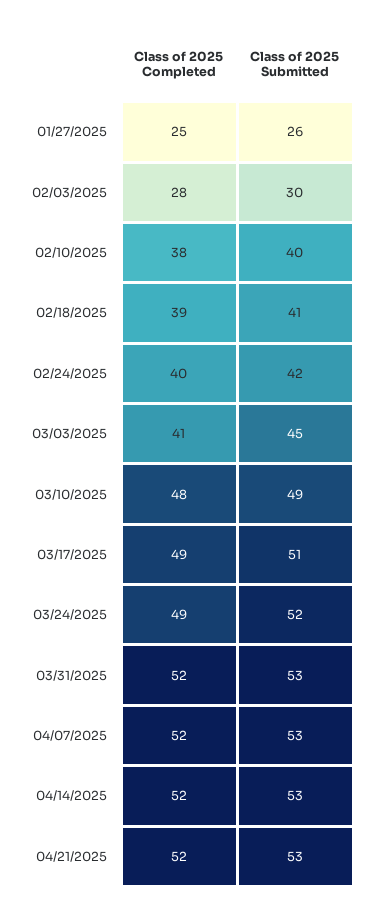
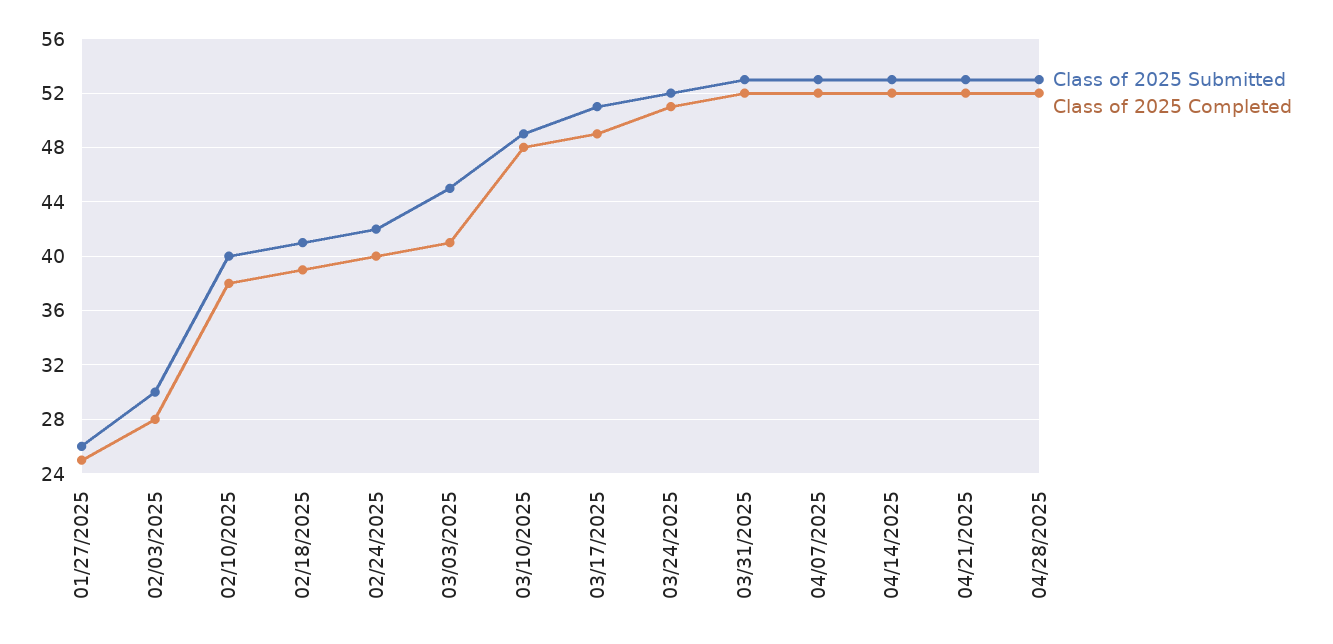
Class of 2025 Completed, 03/24/2025: 49 -> 51
Class of 2025 Submitted, 04/28/2025: none -> 53
Class of 2025 Completed, 04/28/2025: none -> 52

